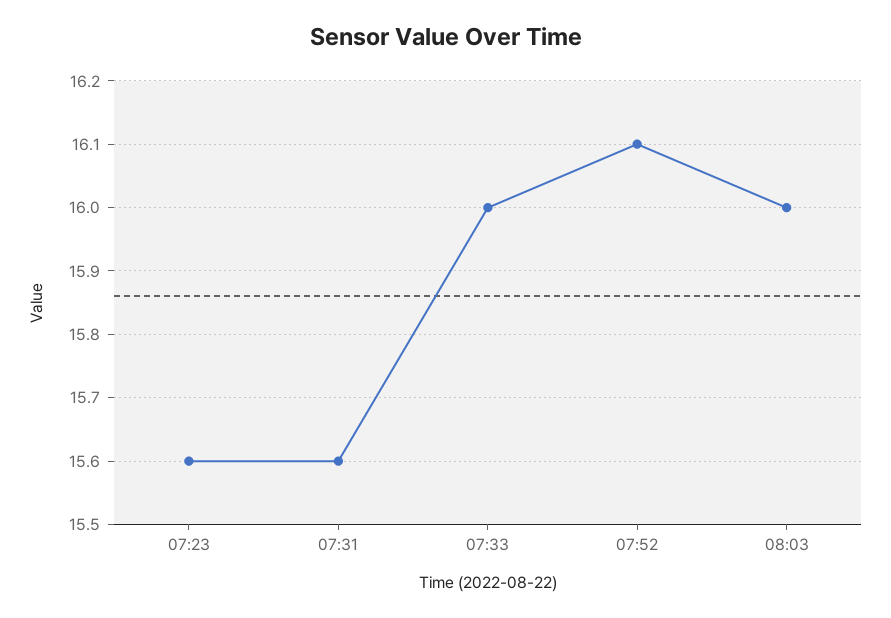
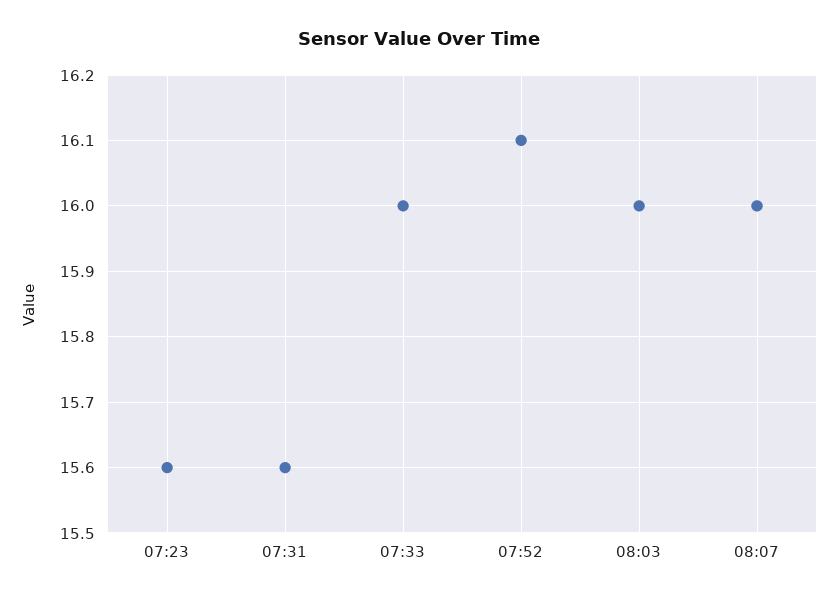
08:07: none -> 16

